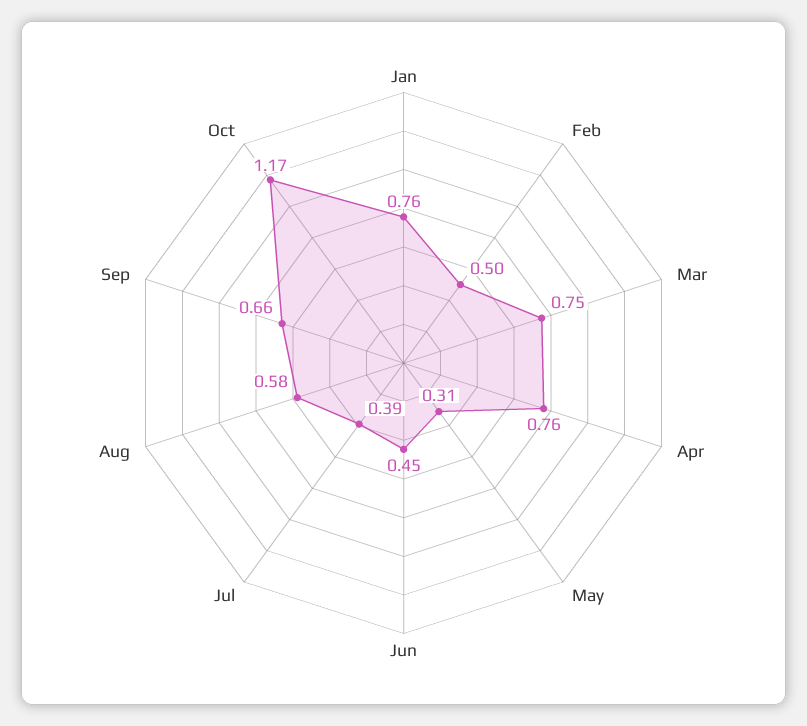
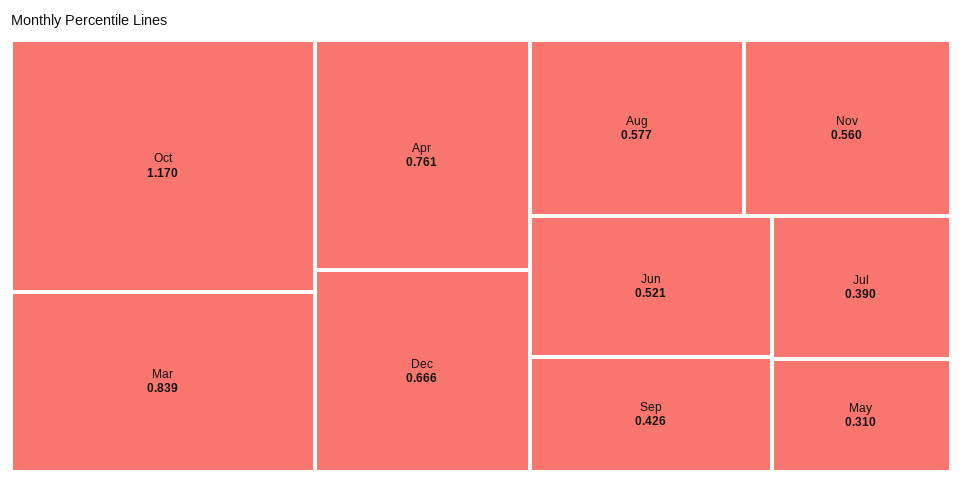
Jan: 0.76 -> none
Feb: 0.5 -> none
Mar: 0.75 -> 0.839
Jun: 0.45 -> 0.521
Sep: 0.66 -> 0.426
Dec: none -> 0.666
Nov: none -> 0.56

